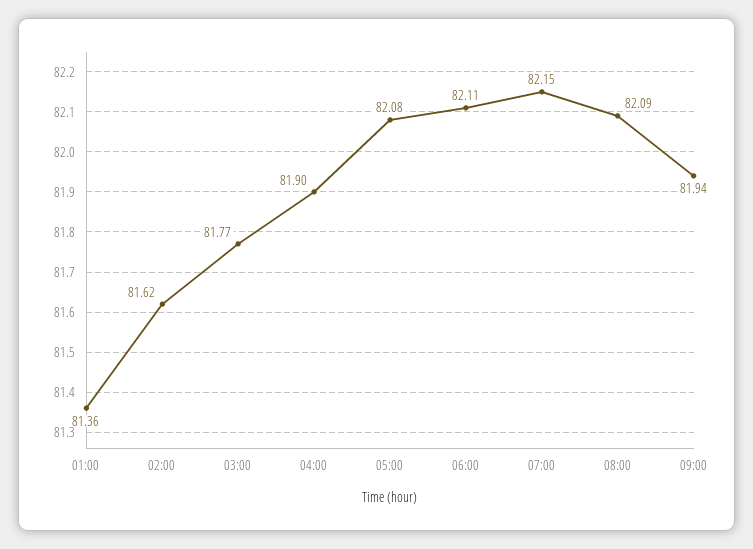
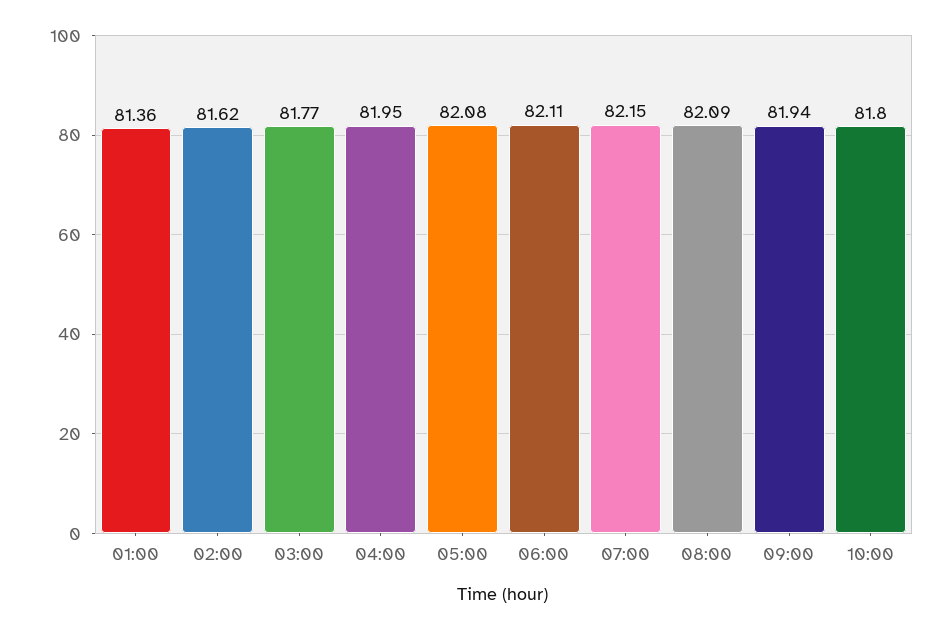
04:00: 81.9 -> 81.95
10:00: none -> 81.8

